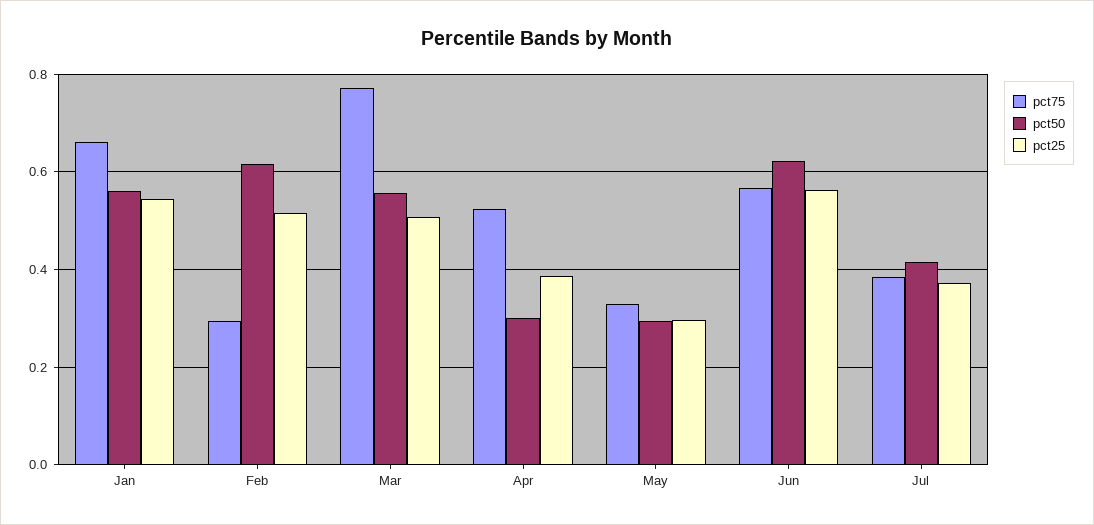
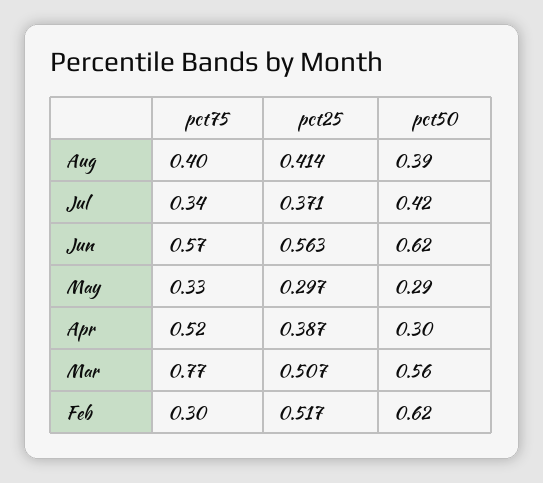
pct75, Jan: 0.66 -> none
pct50, Jan: 0.56 -> none
pct25, Jan: 0.54 -> none
pct75, Jul: 0.38 -> 0.34
pct75, Aug: none -> 0.4
pct25, Aug: none -> 0.414
pct50, Aug: none -> 0.39

